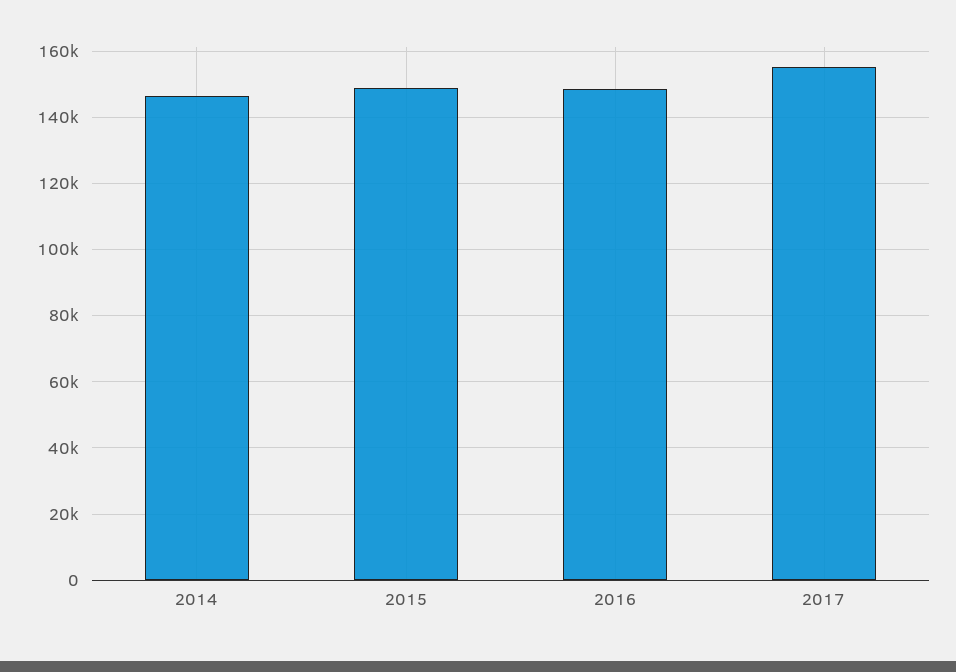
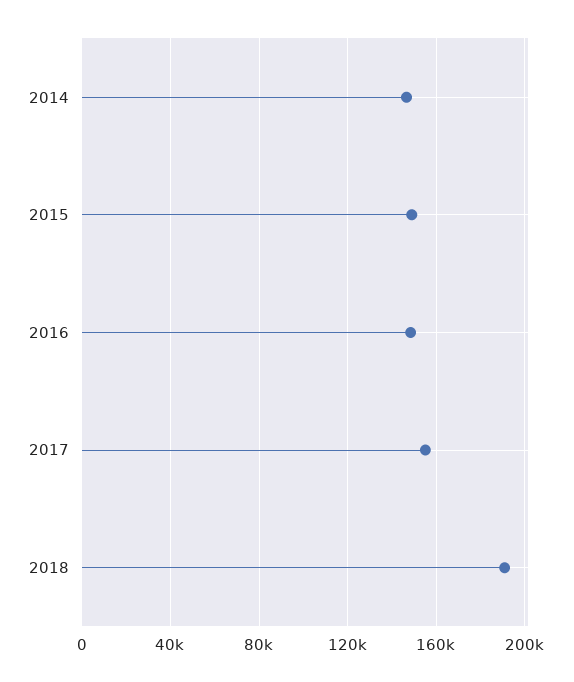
2018: none -> 190000

